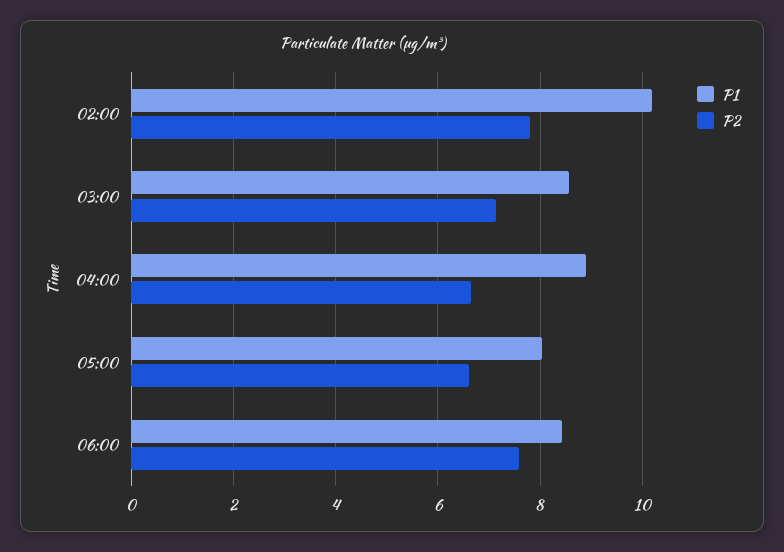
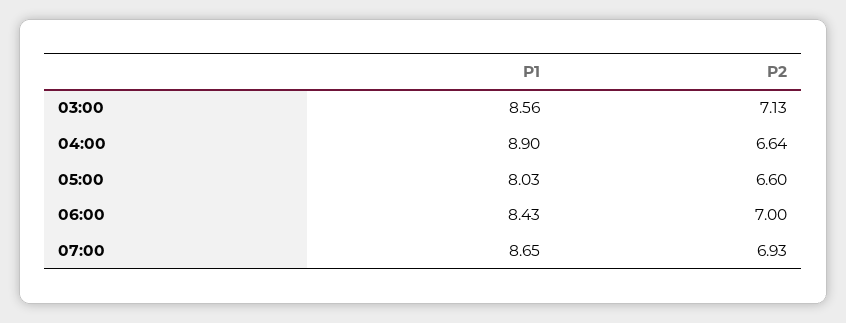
P1, 02:00: 10.2 -> none
P2, 02:00: 7.8 -> none
P2, 06:00: 7.6 -> 7
P1, 07:00: none -> 8.65
P2, 07:00: none -> 6.93

